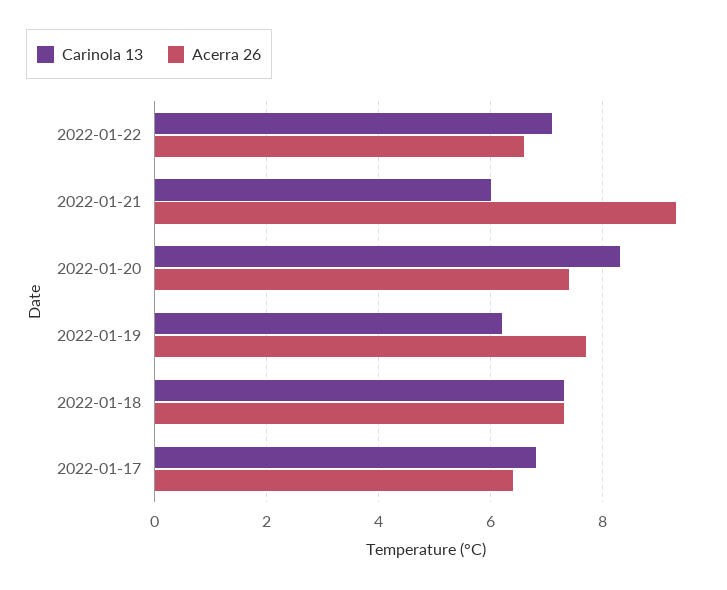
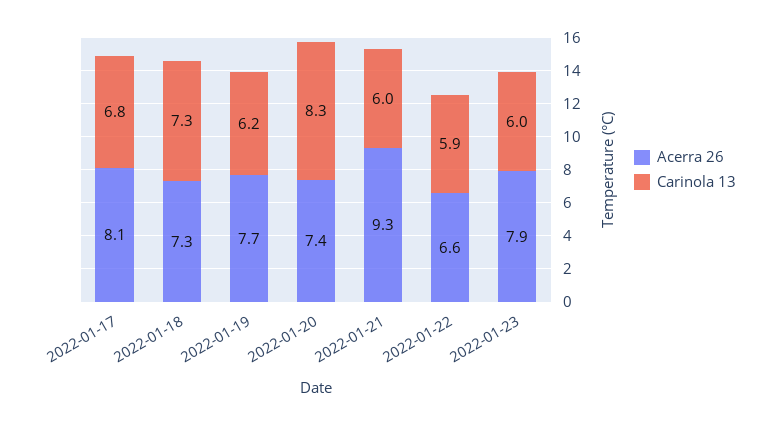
Carinola 13, 2022-01-22: 7 -> 5.9
Acerra 26, 2022-01-17: 6.5 -> 8.1
Acerra 26, 2022-01-23: none -> 7.9
Carinola 13, 2022-01-23: none -> 6

